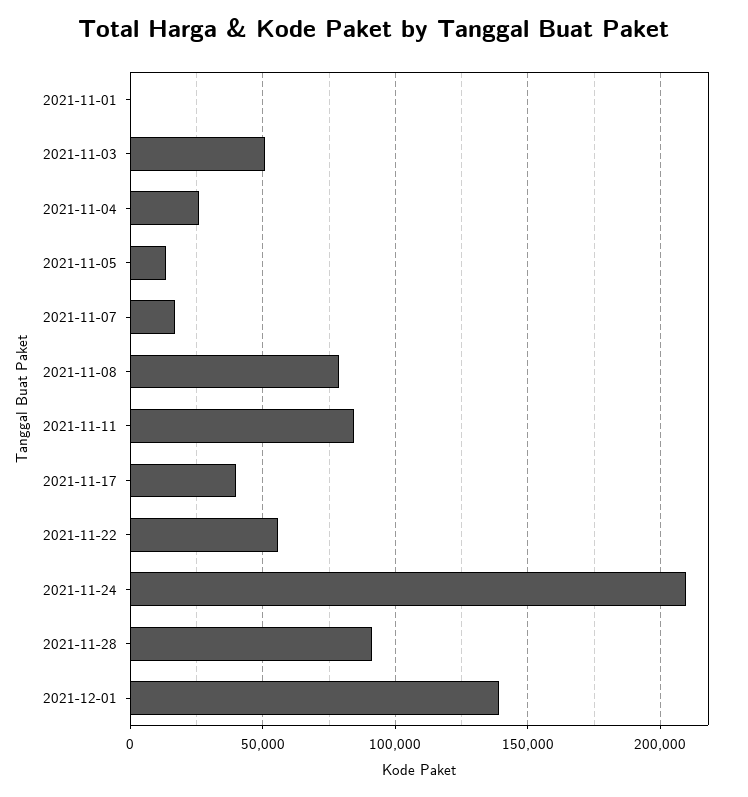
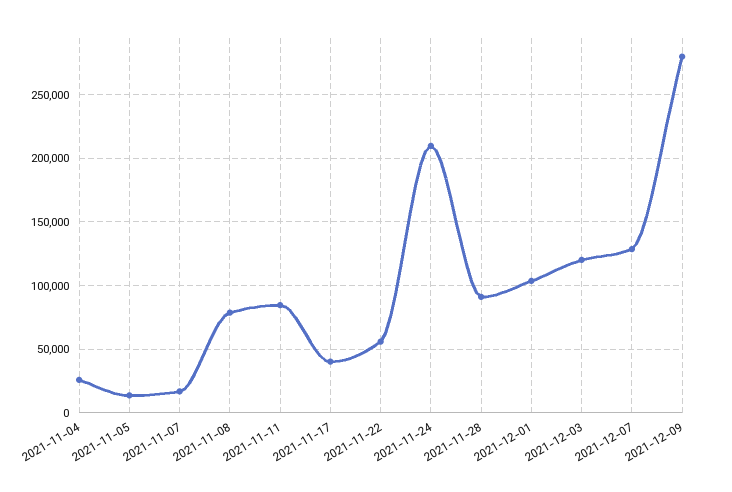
2021-11-01: 0 -> none
2021-11-03: 50000 -> none
2021-12-01: 140000 -> 105000
2021-12-03: none -> 120000
2021-12-07: none -> 130000
2021-12-09: none -> 280000

